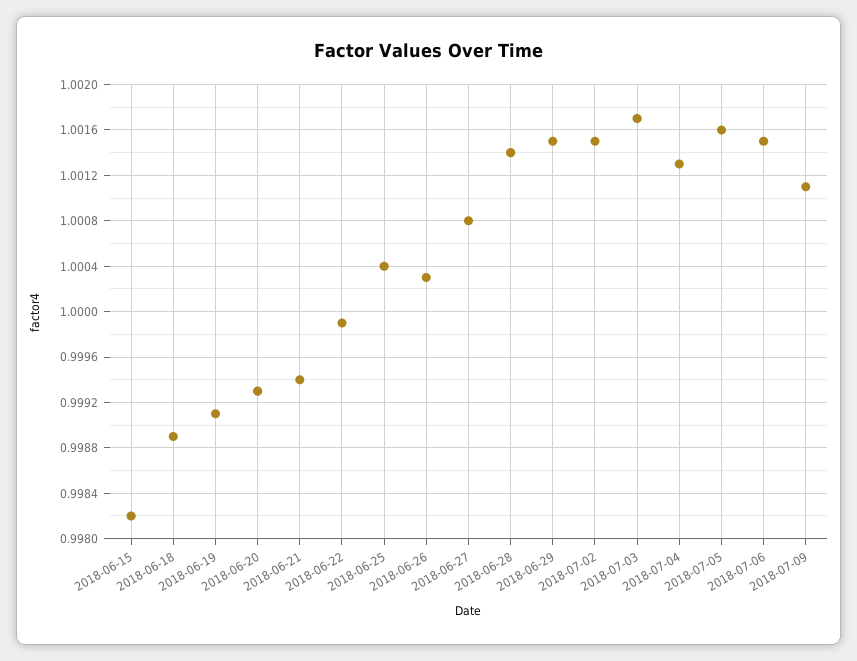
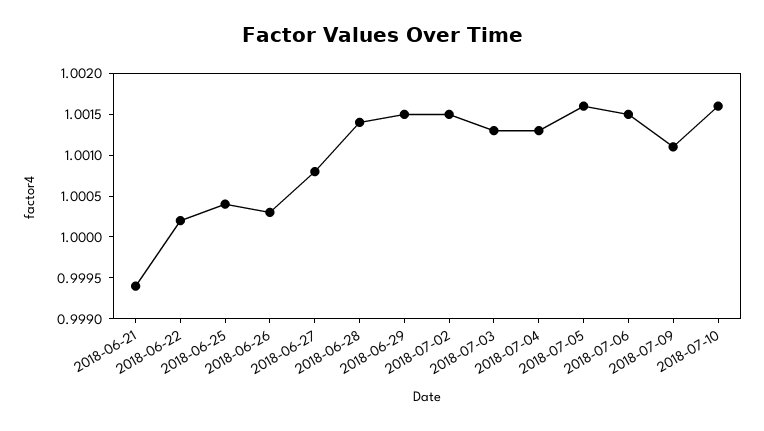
2018-06-15: 0.9982 -> none
2018-06-18: 0.9989 -> none
2018-06-19: 0.9991 -> none
2018-06-20: 0.9993 -> none
2018-06-22: 0.9999 -> 1.0002
2018-07-03: 1.0017 -> 1.0013
2018-07-10: none -> 1.0016

